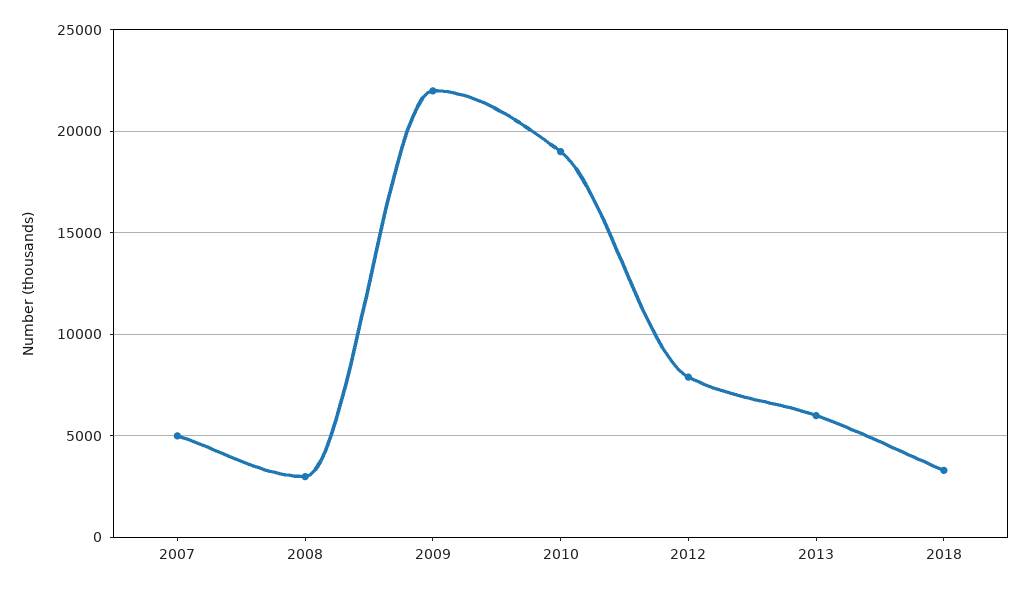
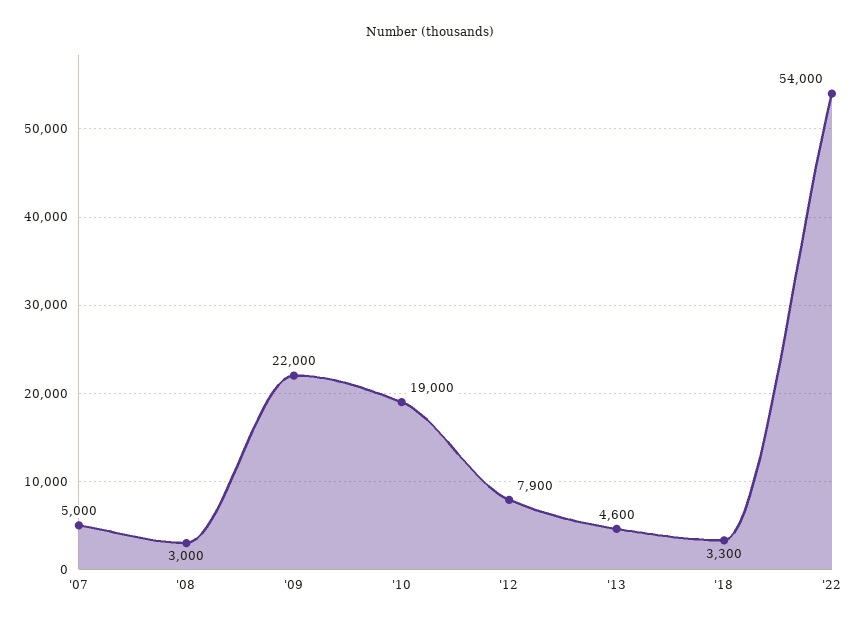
2013: 6000 -> 4600
'22: none -> 54000

